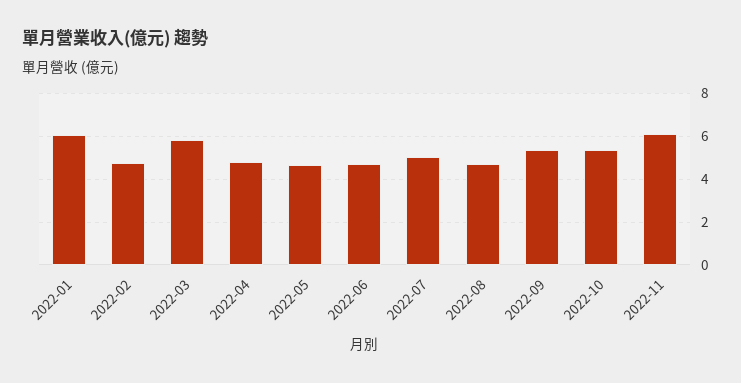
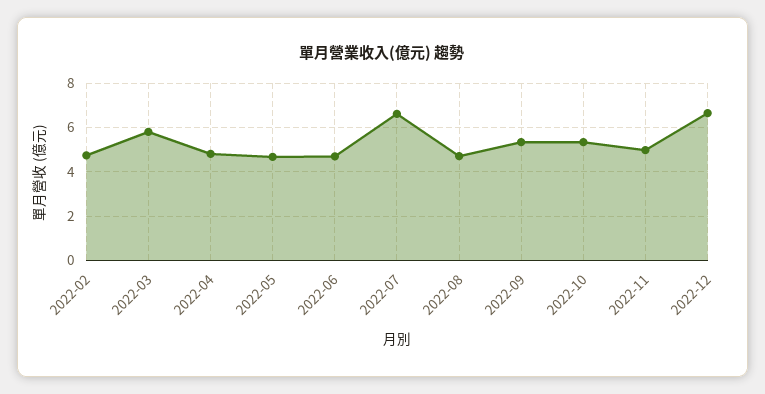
2022-01: 6 -> none
2022-07: 5 -> 6.5
2022-11: 6 -> 5
2022-12: none -> 6.5

